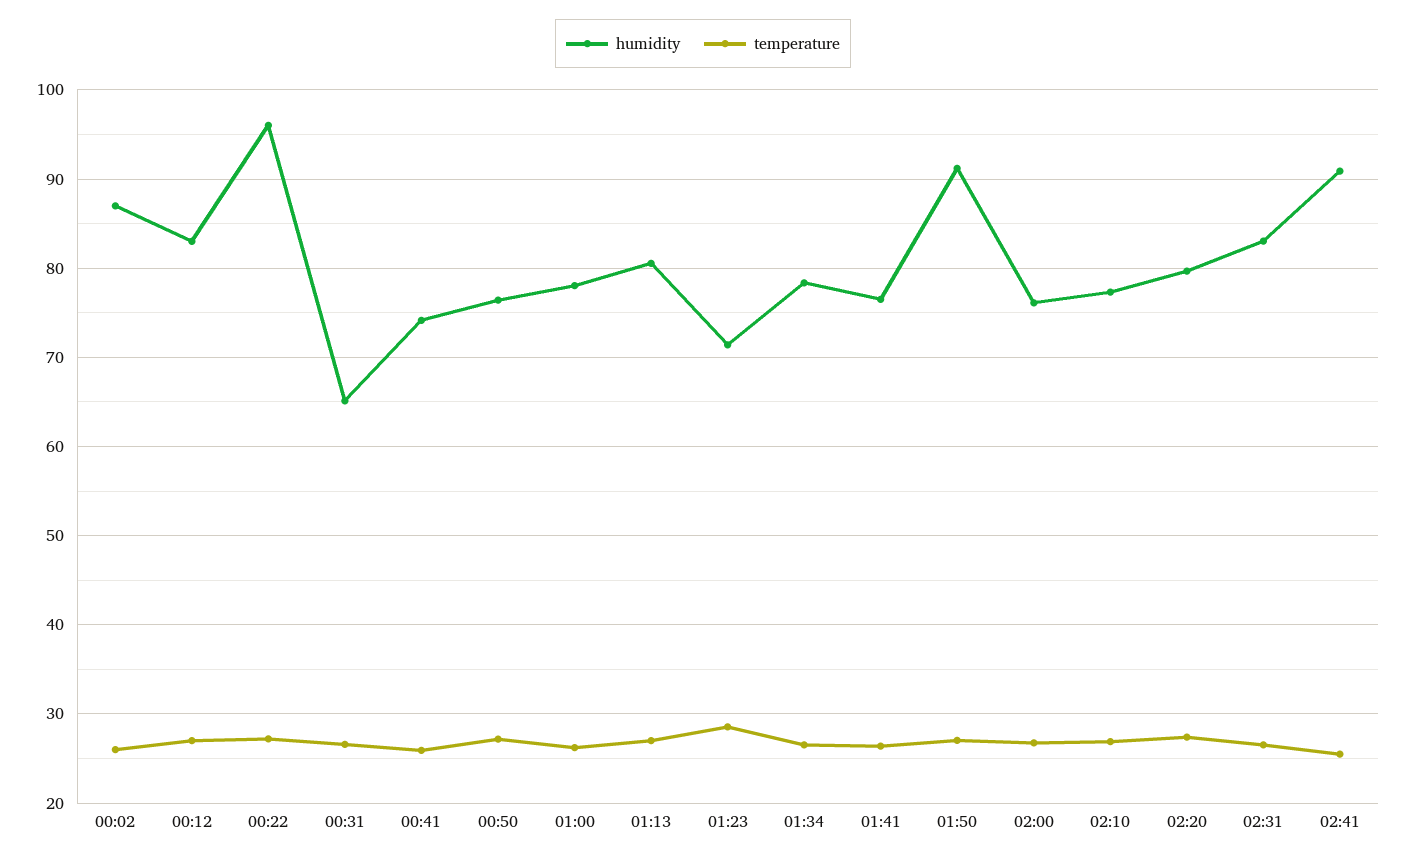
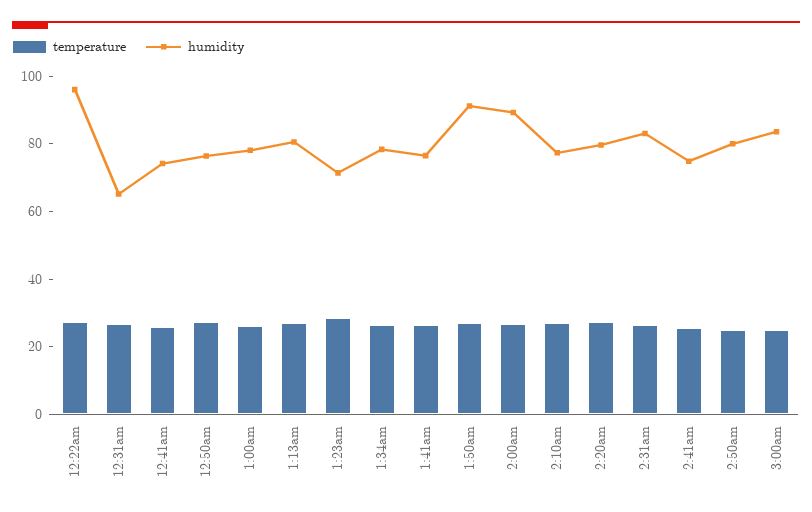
humidity, 00:02: 87 -> none
temperature, 00:02: 26 -> none
humidity, 00:12: 83 -> none
temperature, 00:12: 27 -> none
humidity, 02:00: 76 -> 90
humidity, 02:41: 91 -> 75
temperature, 2:50am: none -> 25
humidity, 2:50am: none -> 80
temperature, 3:00am: none -> 25
humidity, 3:00am: none -> 85

